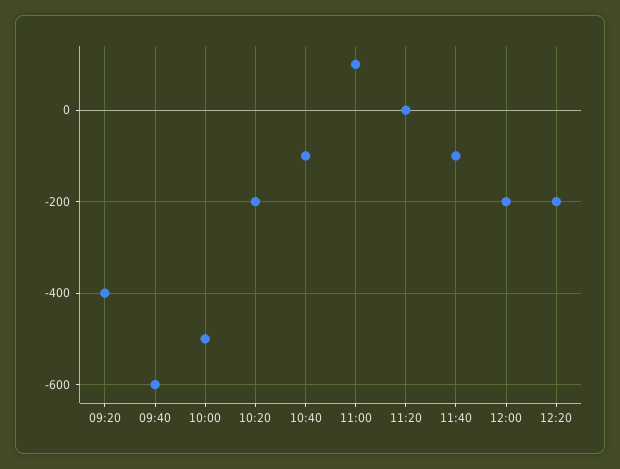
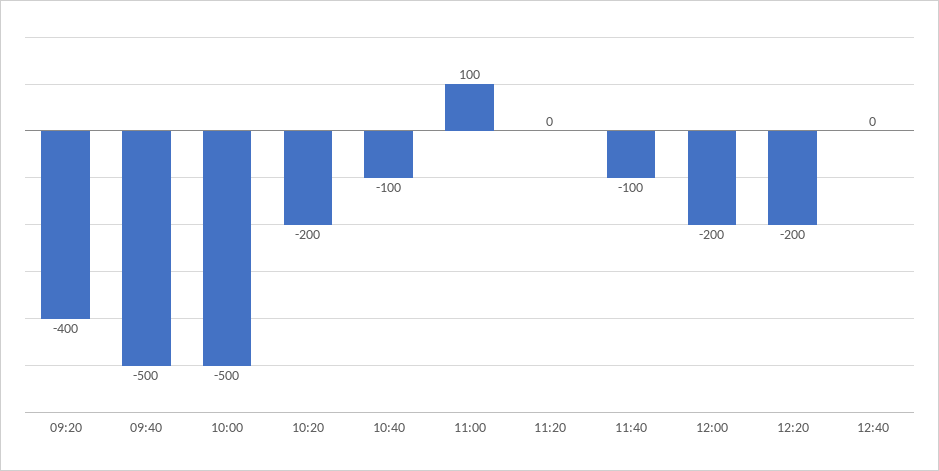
09:40: -600 -> -500
12:40: none -> 0

